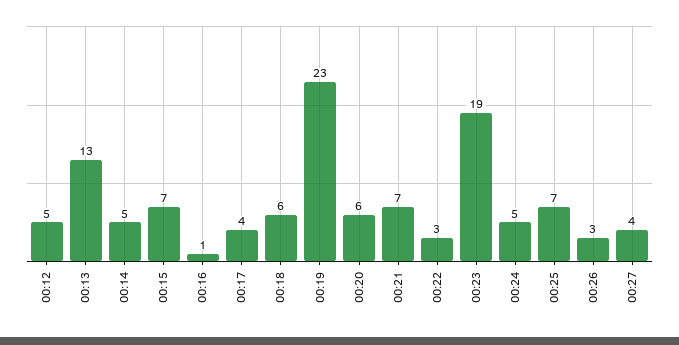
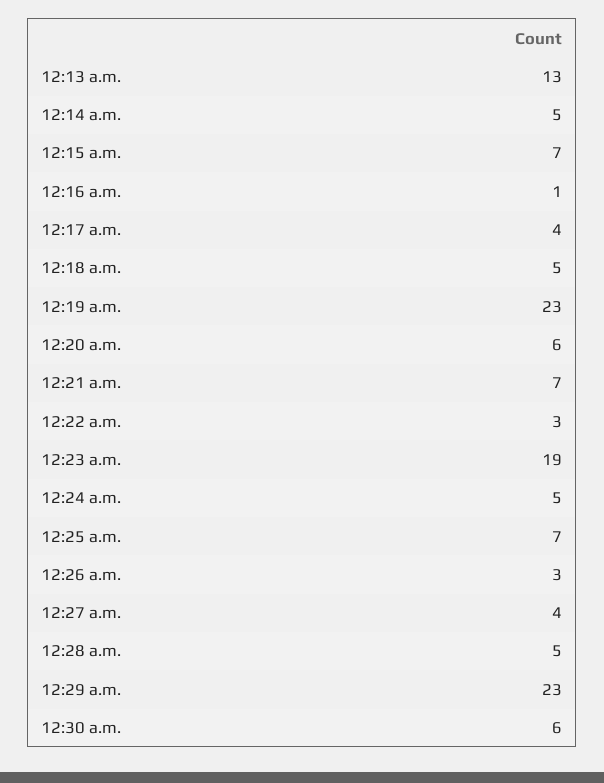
00:12: 5 -> none
00:18: 6 -> 5
12:28 a.m.: none -> 5
12:29 a.m.: none -> 23
12:30 a.m.: none -> 6

